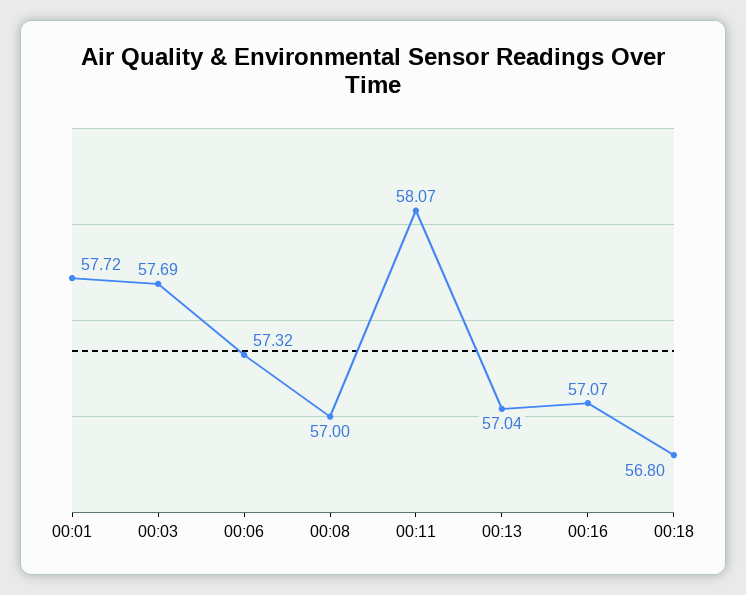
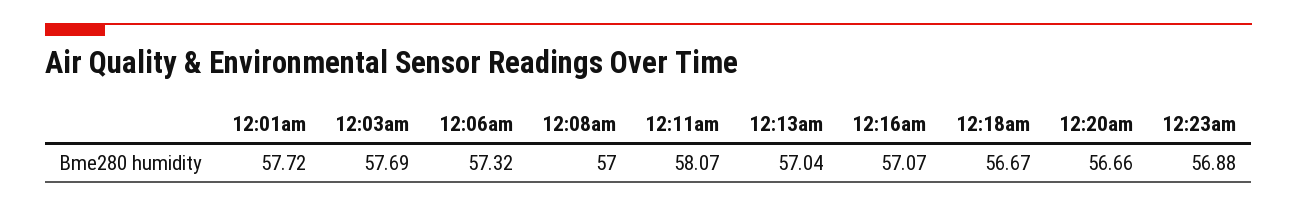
00:18: 56.8 -> 56.67
12:20am: none -> 56.66
12:23am: none -> 56.88

